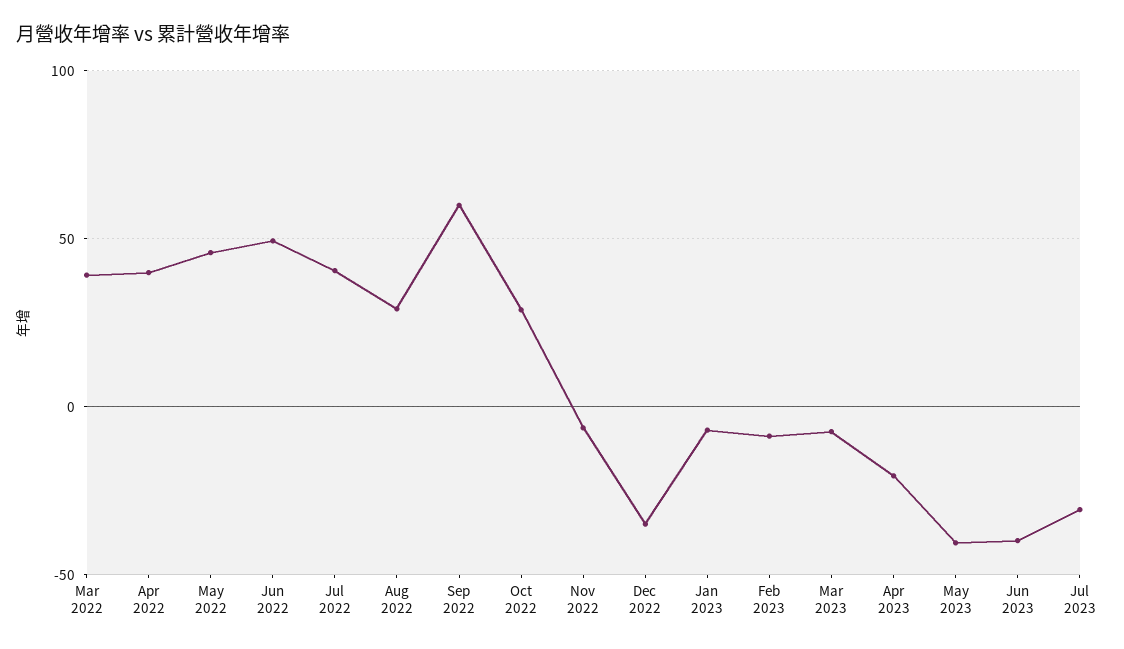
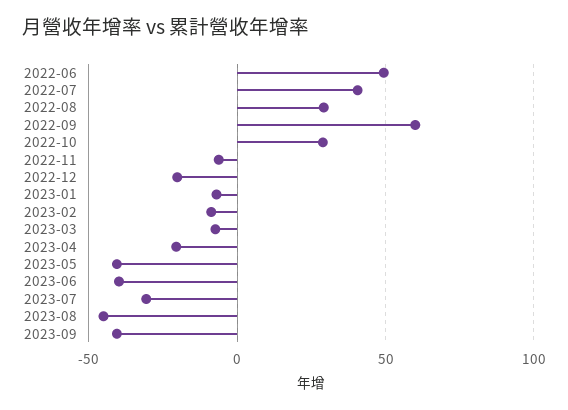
Mar 2022: 40 -> none
Apr 2022: 40 -> none
May 2022: 45 -> none
Dec 2022: -35 -> -20
2023-08: none -> -45
2023-09: none -> -40

